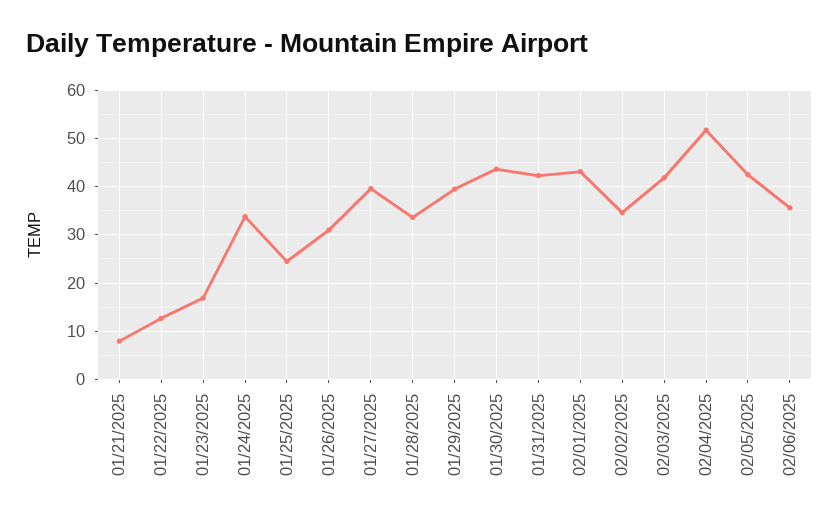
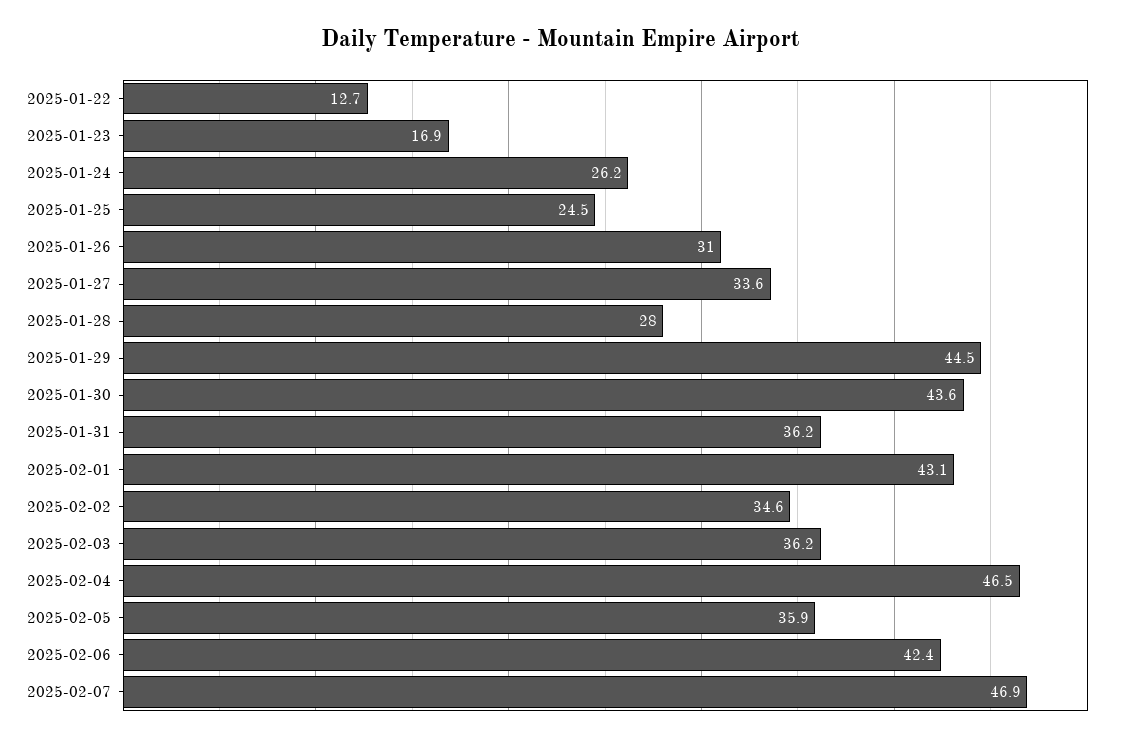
01/21/2025: 8 -> none
01/24/2025: 34 -> 26.2
01/27/2025: 40 -> 33.6
01/28/2025: 34 -> 28
01/29/2025: 40 -> 44.5
01/31/2025: 42 -> 36.2
02/03/2025: 42 -> 36.2
02/04/2025: 52 -> 46.5
02/05/2025: 42 -> 35.9
02/06/2025: 36 -> 42.4
2025-02-07: none -> 46.9

